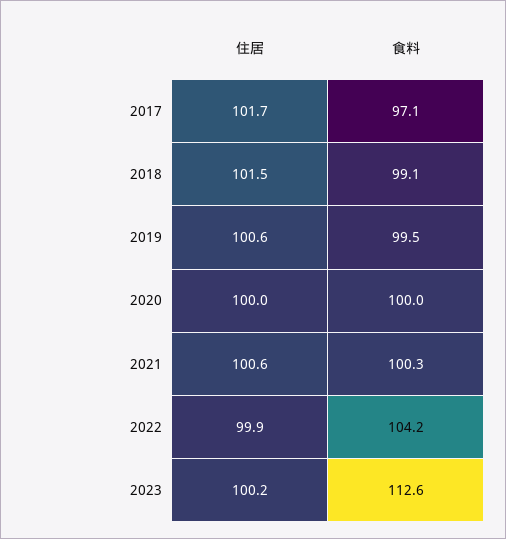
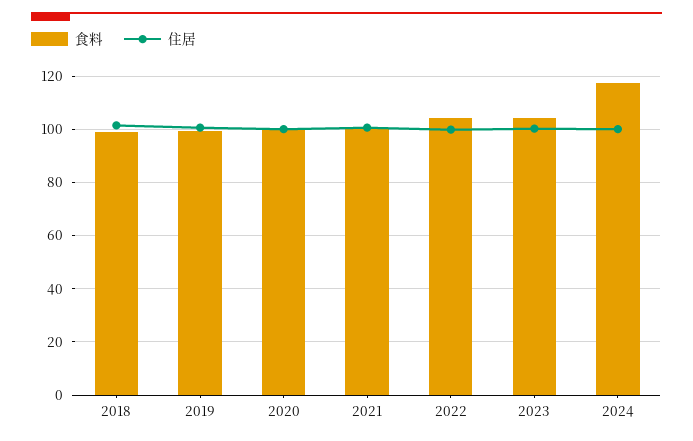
住居, 2017: 101.7 -> none
食料, 2017: 97.1 -> none
食料, 2023: 112.6 -> 105
食料, 2024: none -> 117.5
住居, 2024: none -> 100

